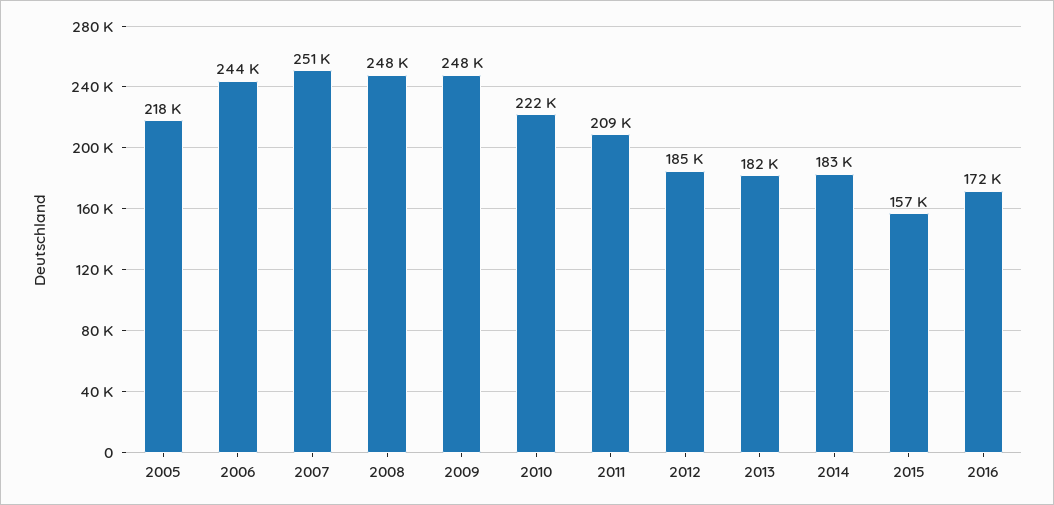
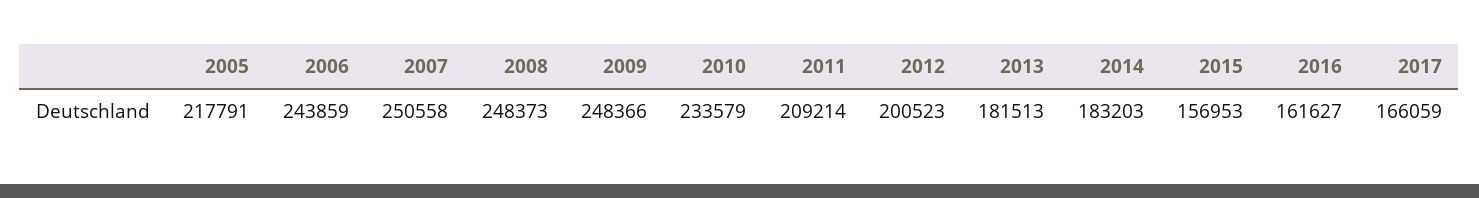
2010: 222000 -> 233579
2012: 185000 -> 200523
2016: 172000 -> 161627
2017: none -> 166059

